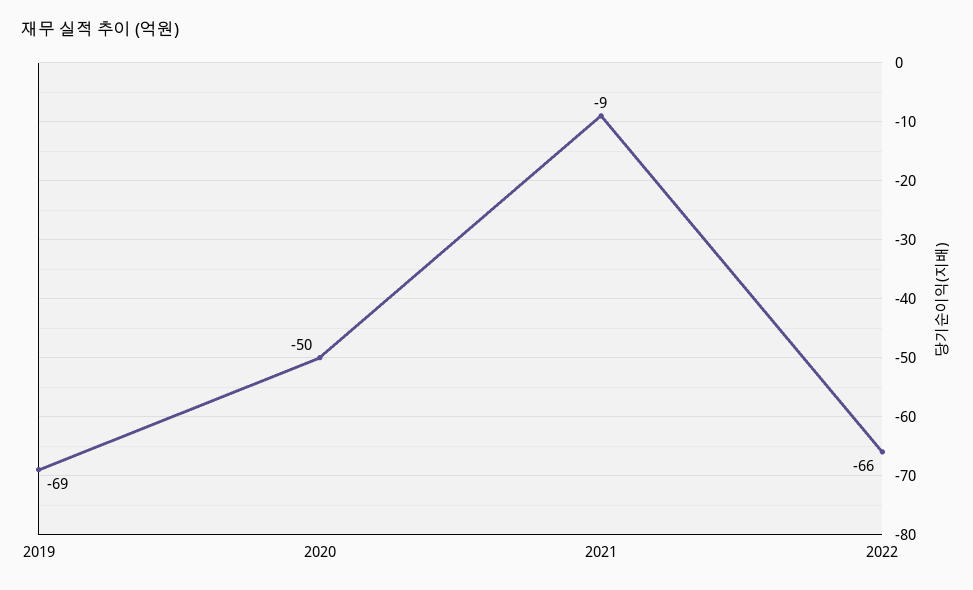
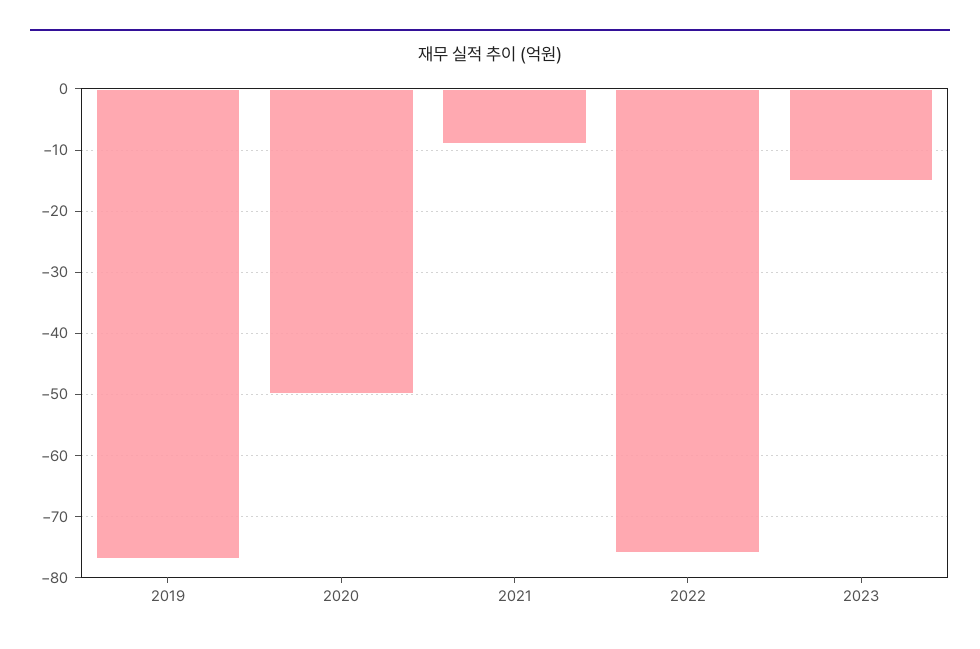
2019: -69 -> -77
2022: -66 -> -76
2023: none -> -15

